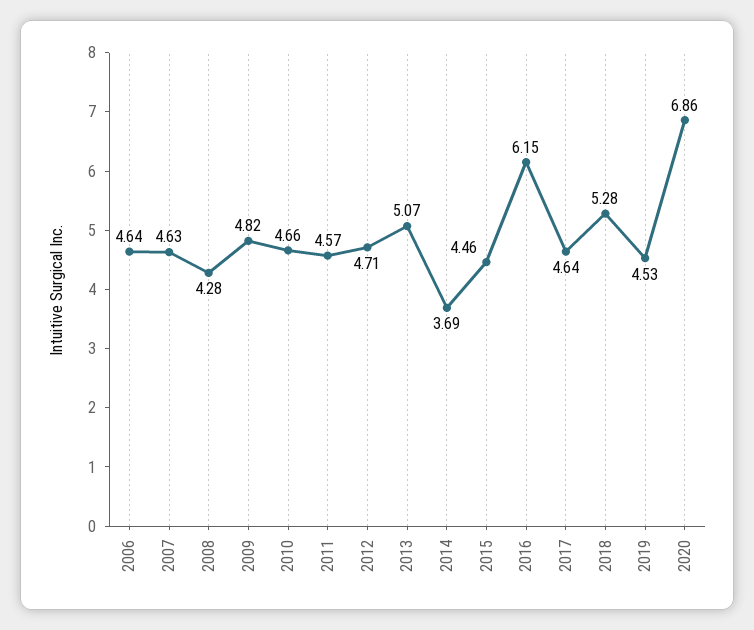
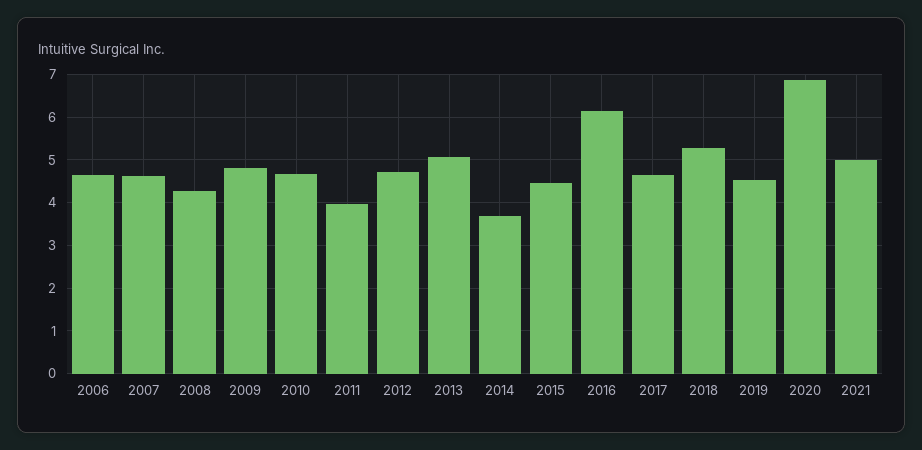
2011: 4.57 -> 4
2021: none -> 5

